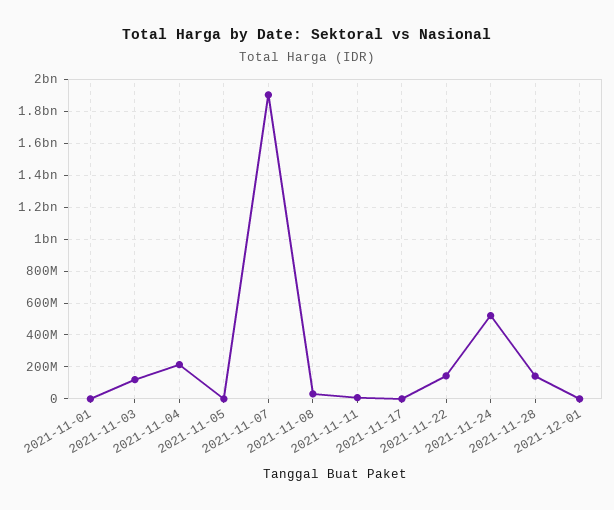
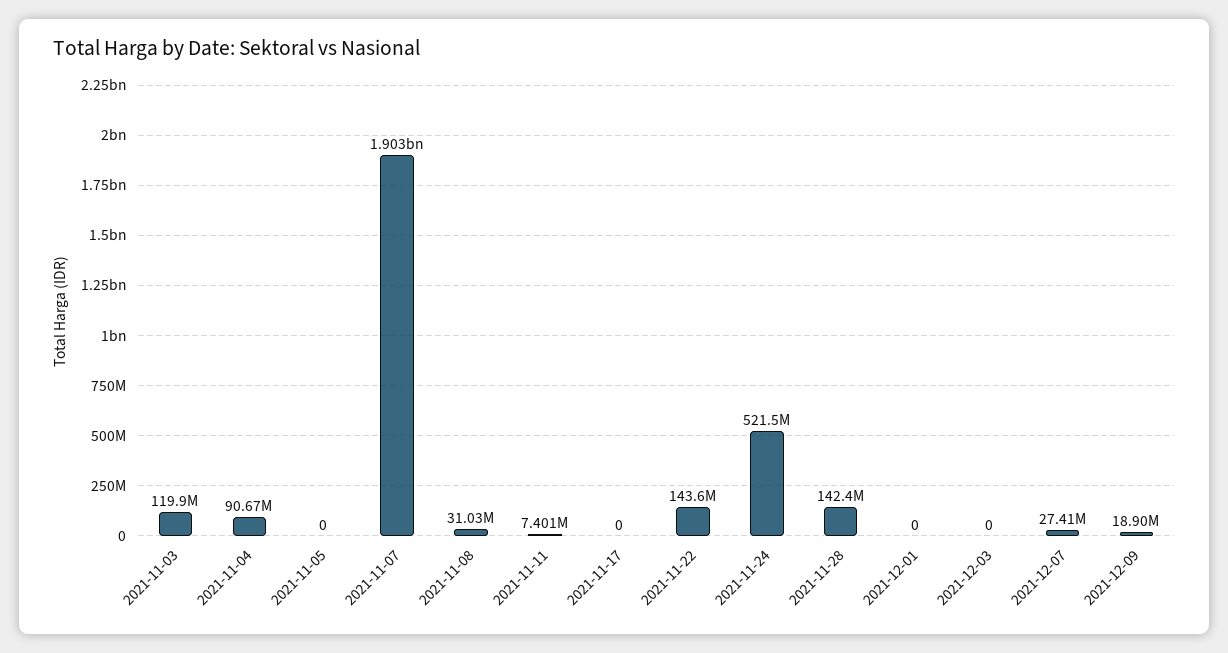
2021-11-01: 0 -> none
2021-11-04: 200000000 -> 90670000
2021-12-03: none -> 0
2021-12-07: none -> 27410000
2021-12-09: none -> 18900000

